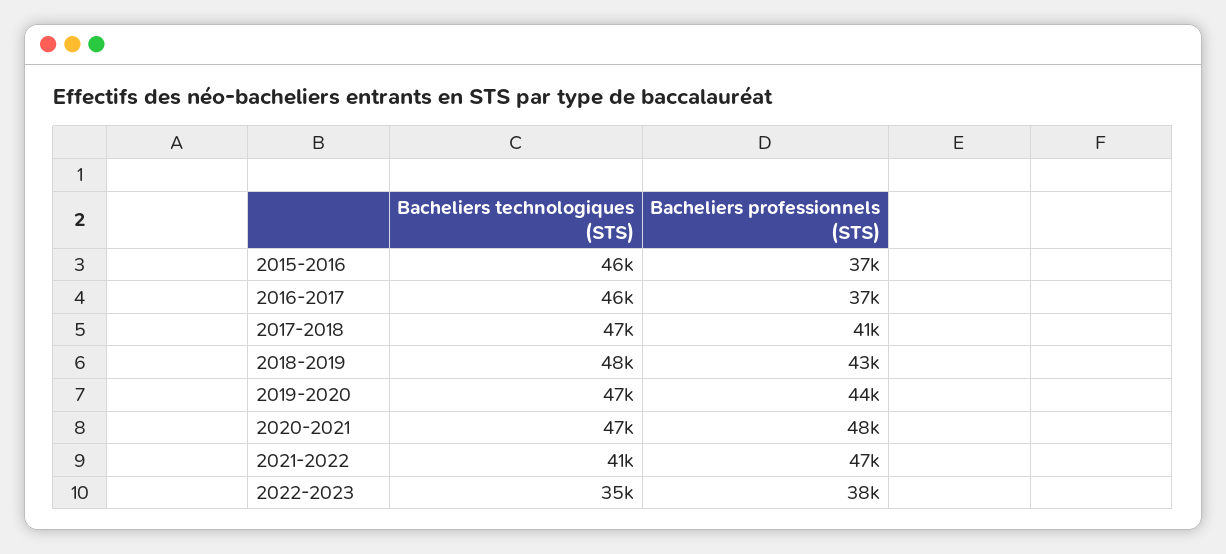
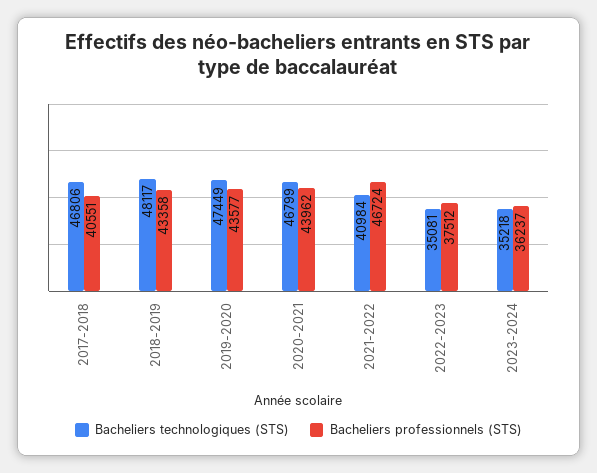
Bacheliers technologiques (STS), 2015-2016: 46000 -> none
Bacheliers professionnels (STS), 2015-2016: 37000 -> none
Bacheliers technologiques (STS), 2016-2017: 46000 -> none
Bacheliers professionnels (STS), 2016-2017: 37000 -> none
Bacheliers professionnels (STS), 2020-2021: 48000 -> 43962
Bacheliers technologiques (STS), 2023-2024: none -> 35218
Bacheliers professionnels (STS), 2023-2024: none -> 36237

